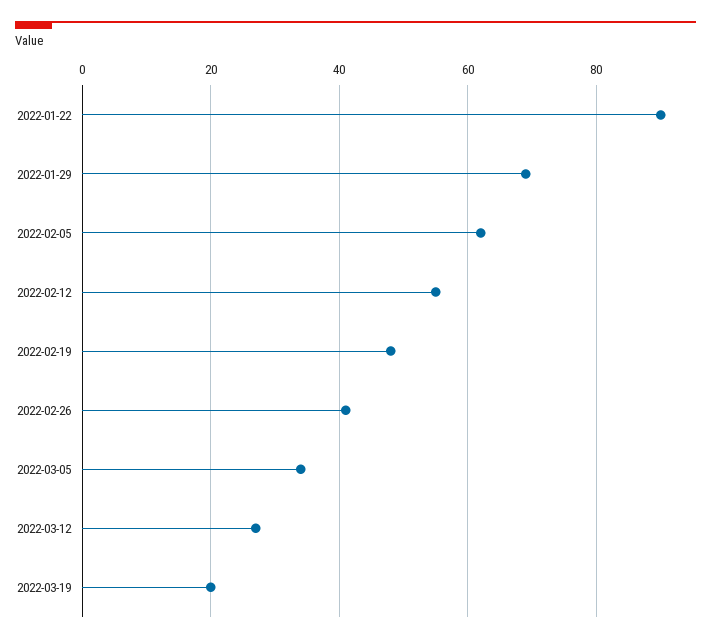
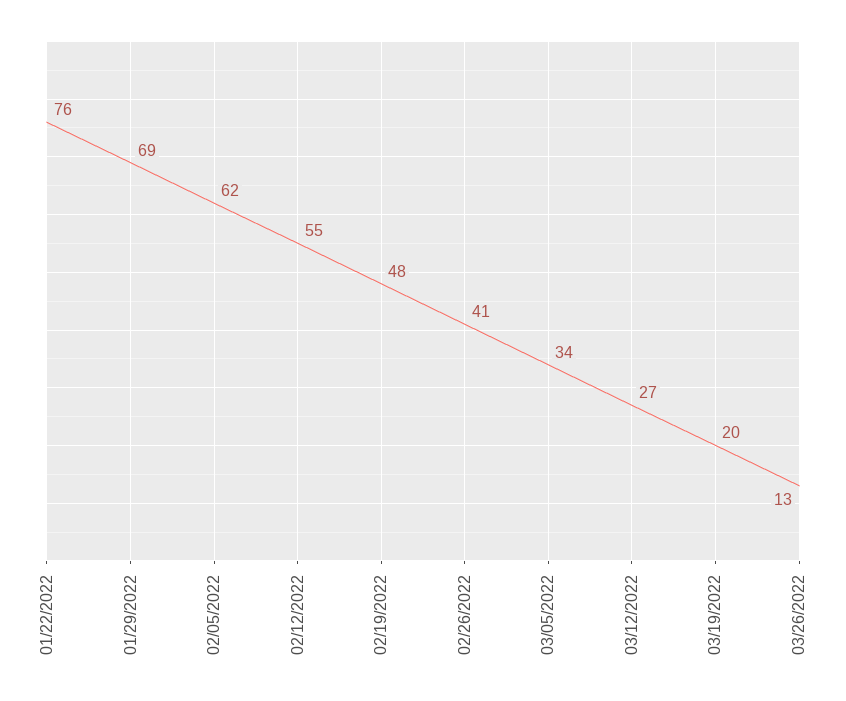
2022-01-22: 90 -> 76
03/26/2022: none -> 13

